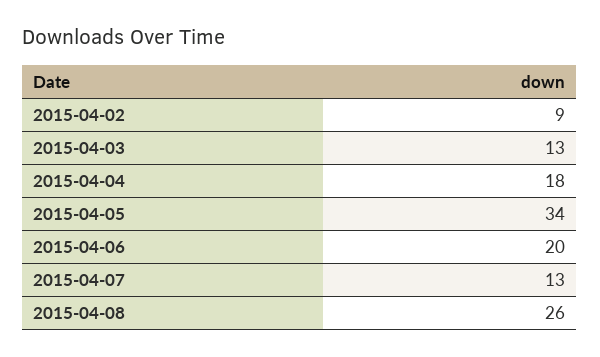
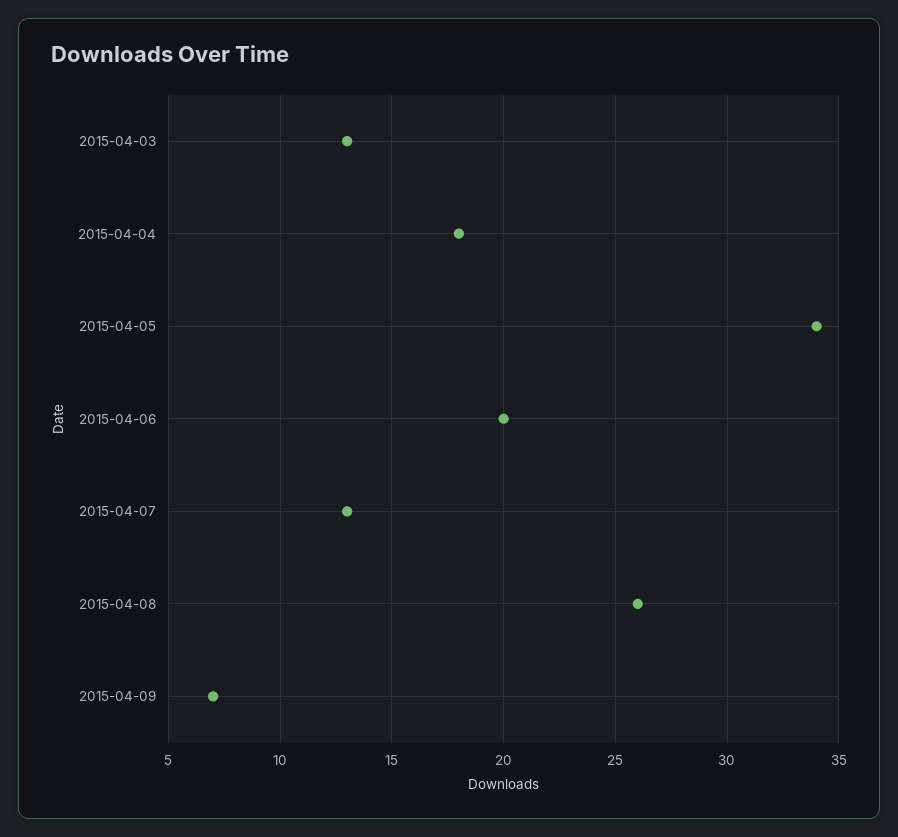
2015-04-02: 9 -> none
2015-04-09: none -> 7

